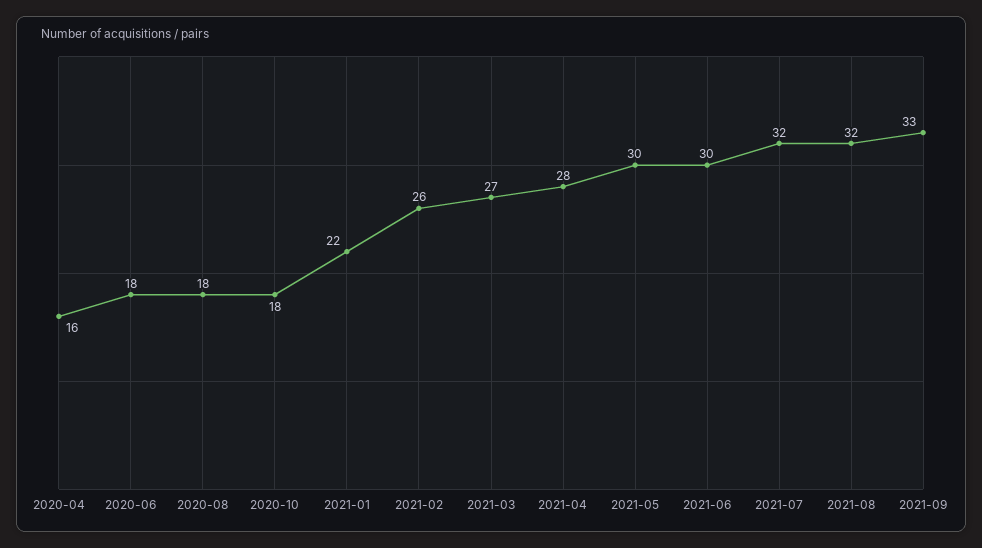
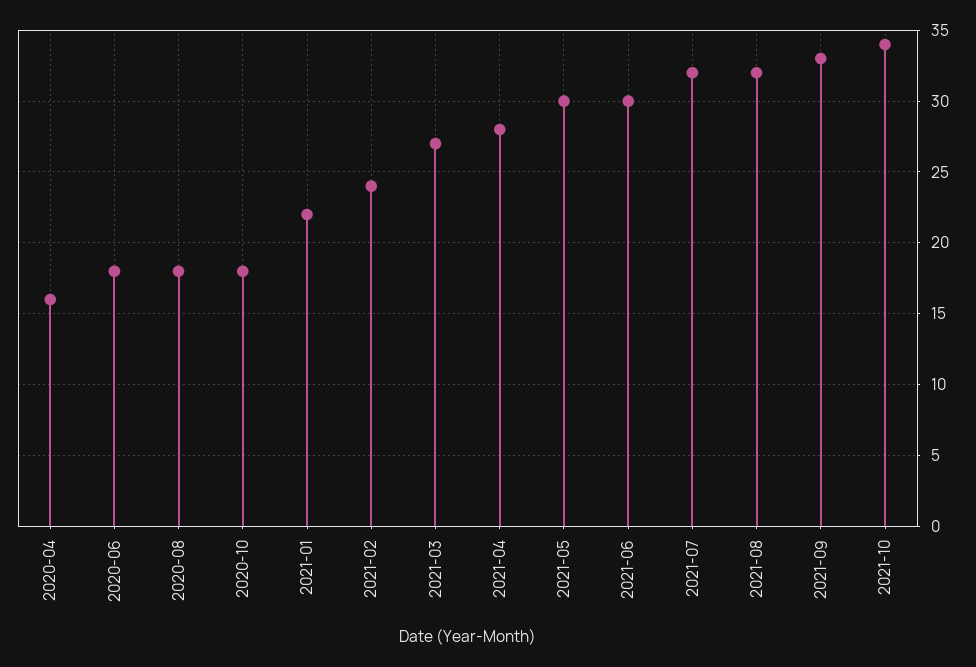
2021-02: 26 -> 24
2021-10: none -> 34

